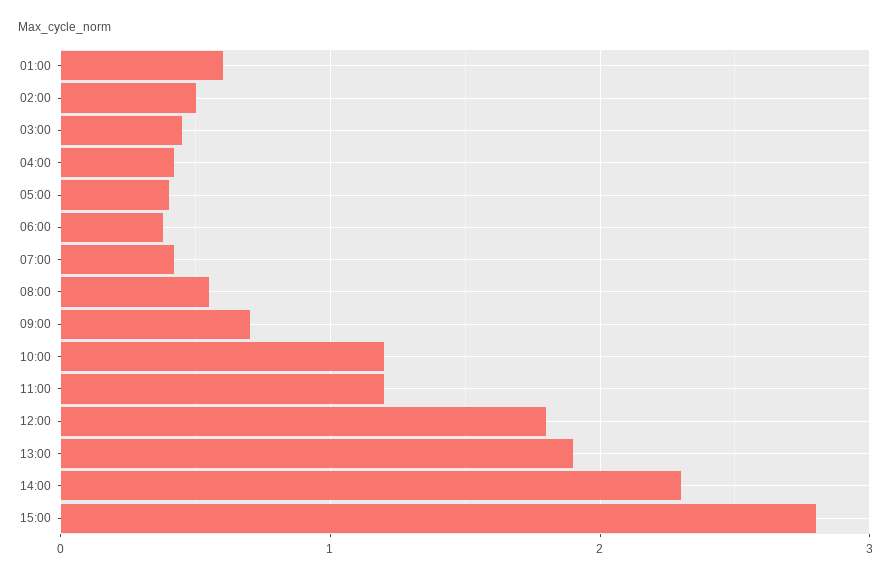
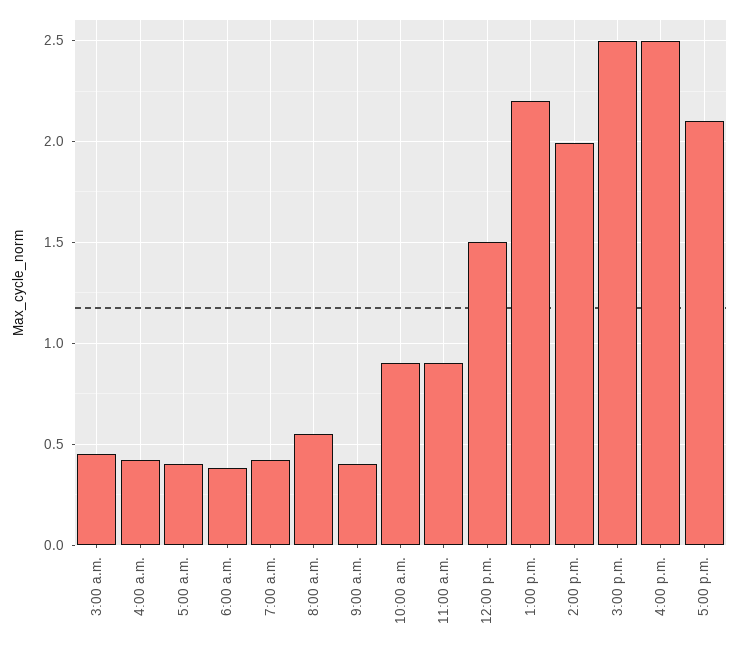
01:00: 0.6 -> none
02:00: 0.5 -> none
09:00: 0.7 -> 0.4
10:00: 1.2 -> 0.9
11:00: 1.2 -> 0.9
12:00: 1.8 -> 1.5
13:00: 1.9 -> 2.2
14:00: 2.3 -> 2
15:00: 2.8 -> 2.5
4:00 p.m.: none -> 2.5
5:00 p.m.: none -> 2.1

